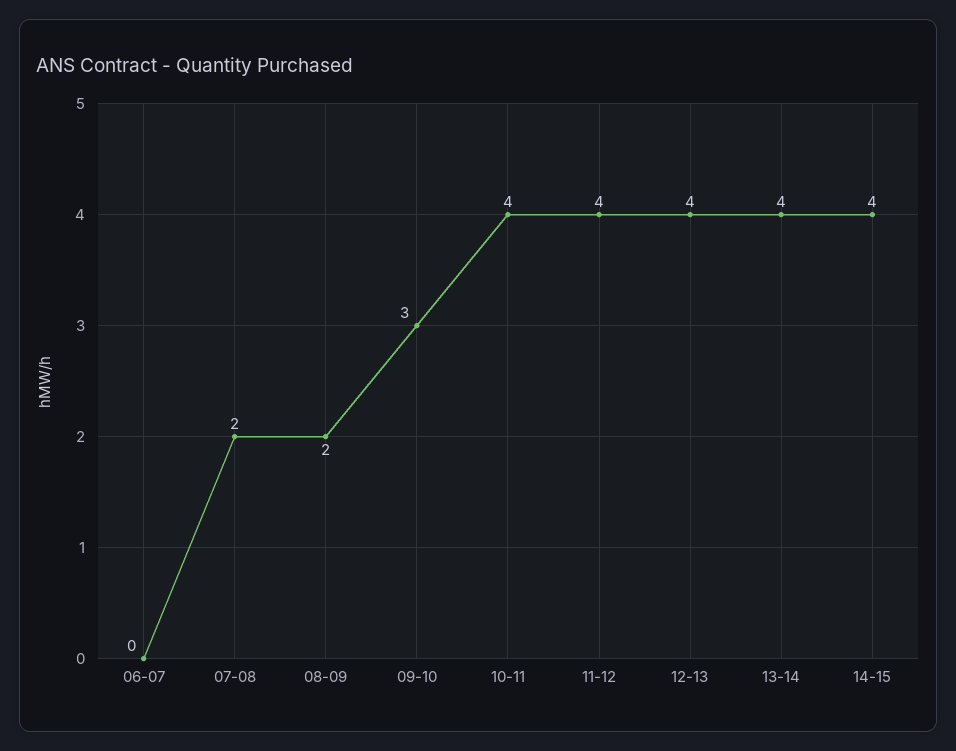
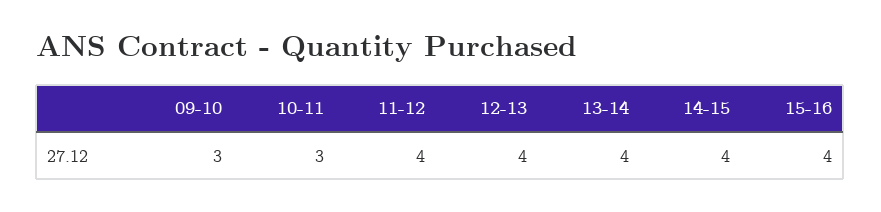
06-07: 0 -> none
07-08: 2 -> none
08-09: 2 -> none
10-11: 4 -> 3
15-16: none -> 4

